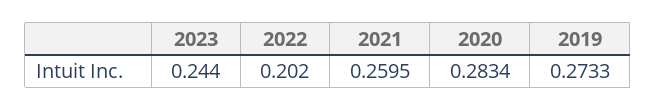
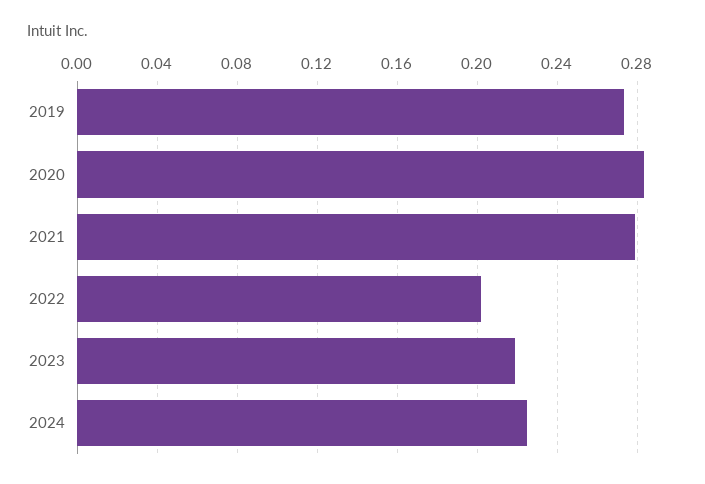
2023: 0.244 -> 0.22
2021: 0.2595 -> 0.28
2024: none -> 0.225

